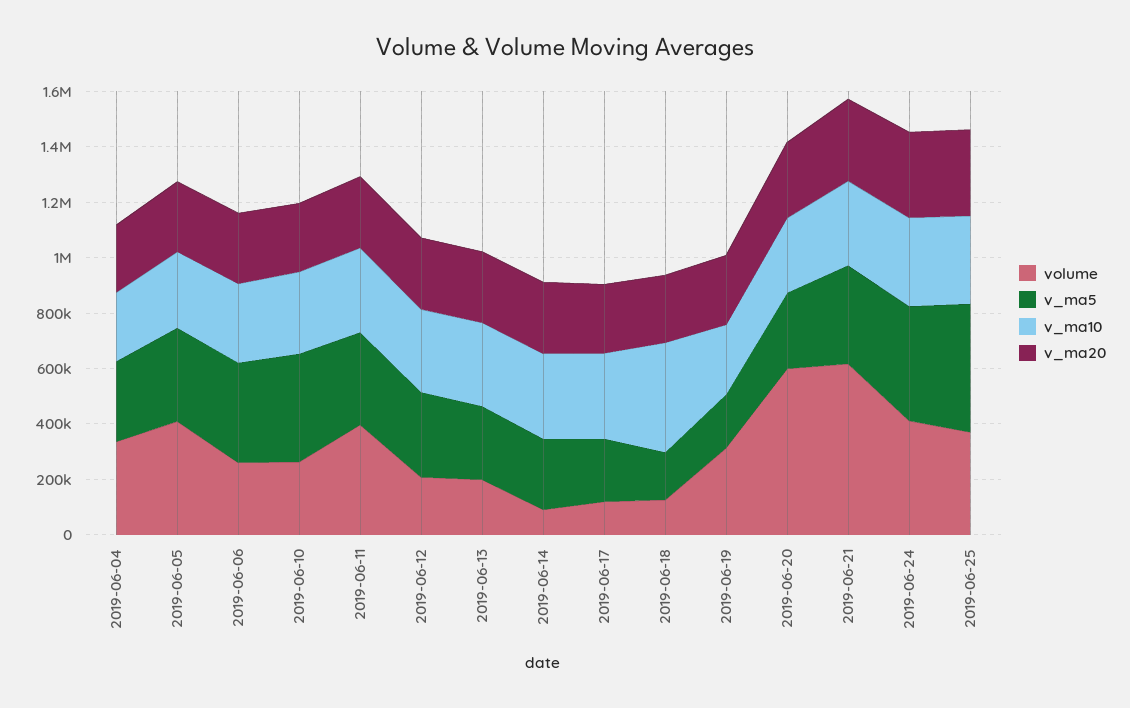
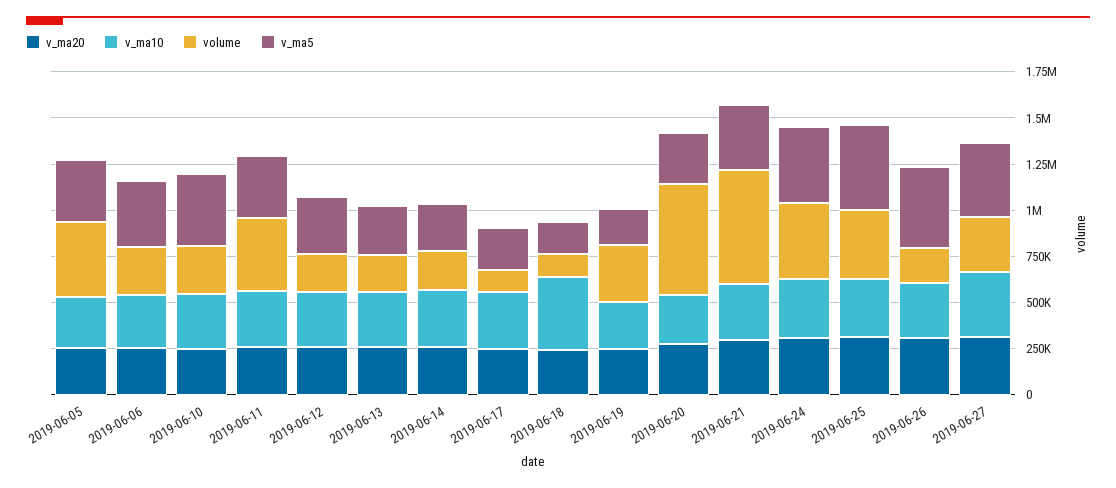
volume, 2019-06-04: 350000 -> none
v_ma5, 2019-06-04: 300000 -> none
v_ma10, 2019-06-04: 250000 -> none
v_ma20, 2019-06-04: 250000 -> none
volume, 2019-06-14: 100000 -> 200000
v_ma20, 2019-06-26: none -> 300000
v_ma10, 2019-06-26: none -> 300000
volume, 2019-06-26: none -> 200000
v_ma5, 2019-06-26: none -> 450000
v_ma20, 2019-06-27: none -> 300000
v_ma10, 2019-06-27: none -> 350000
volume, 2019-06-27: none -> 300000
v_ma5, 2019-06-27: none -> 400000

